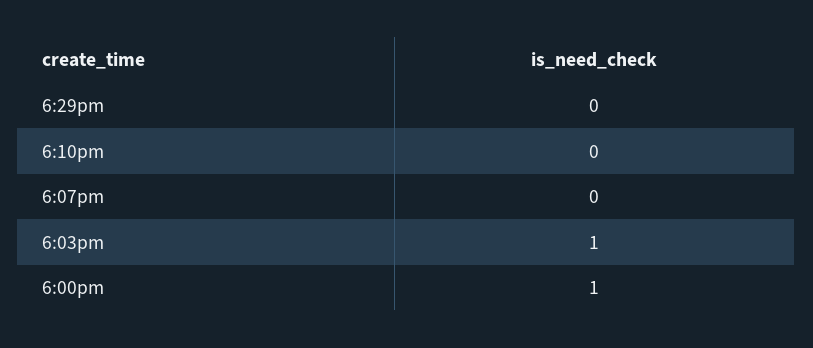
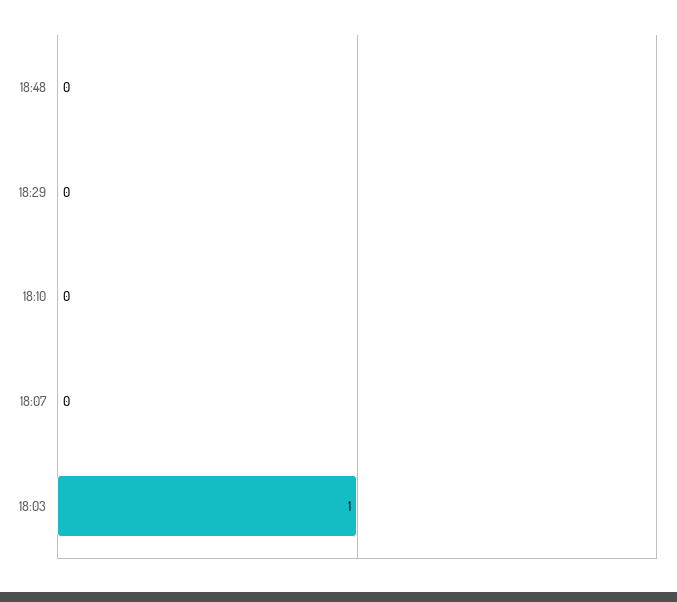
6:00pm: 1 -> none
18:48: none -> 0

